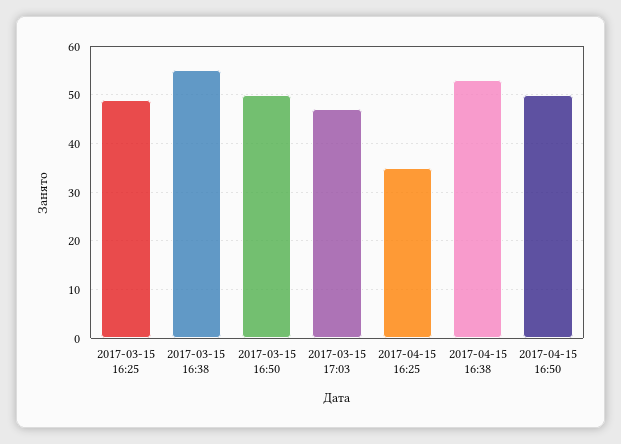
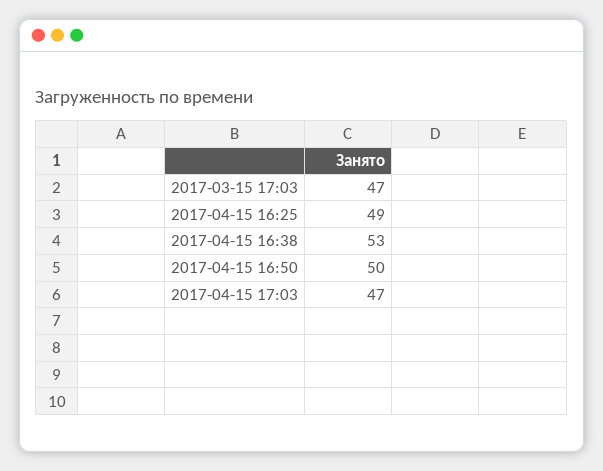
2017-03-15 16:25: 50 -> none
2017-03-15 16:38: 55 -> none
2017-03-15 16:50: 50 -> none
2017-04-15 16:25: 35 -> 49
2017-04-15 17:03: none -> 47

